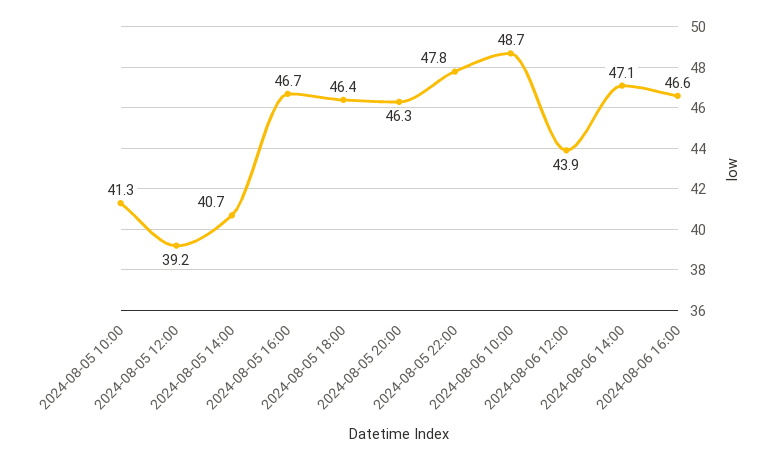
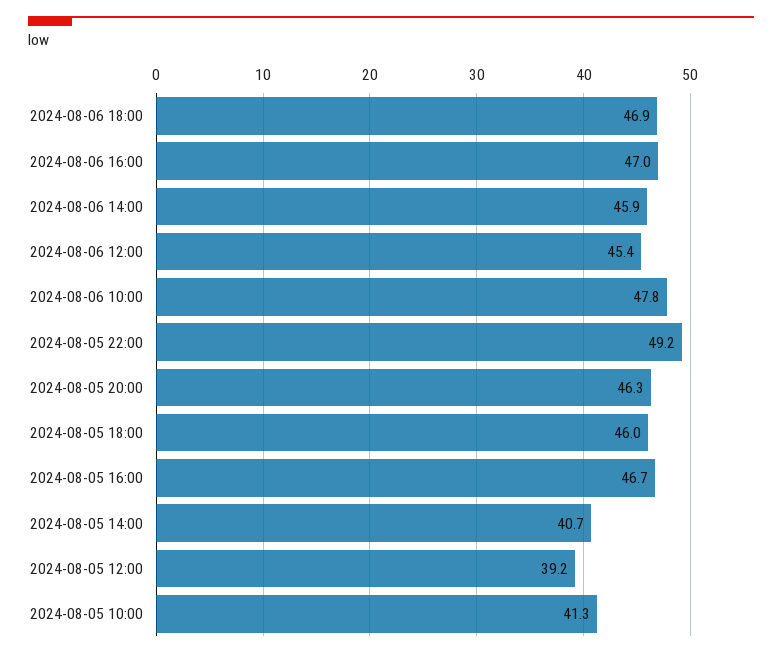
2024-08-05 18:00: 46.4 -> 46
2024-08-05 22:00: 47.8 -> 49.2
2024-08-06 10:00: 48.7 -> 47.8
2024-08-06 12:00: 43.9 -> 45.4
2024-08-06 14:00: 47.1 -> 45.9
2024-08-06 16:00: 46.6 -> 47
2024-08-06 18:00: none -> 46.9

